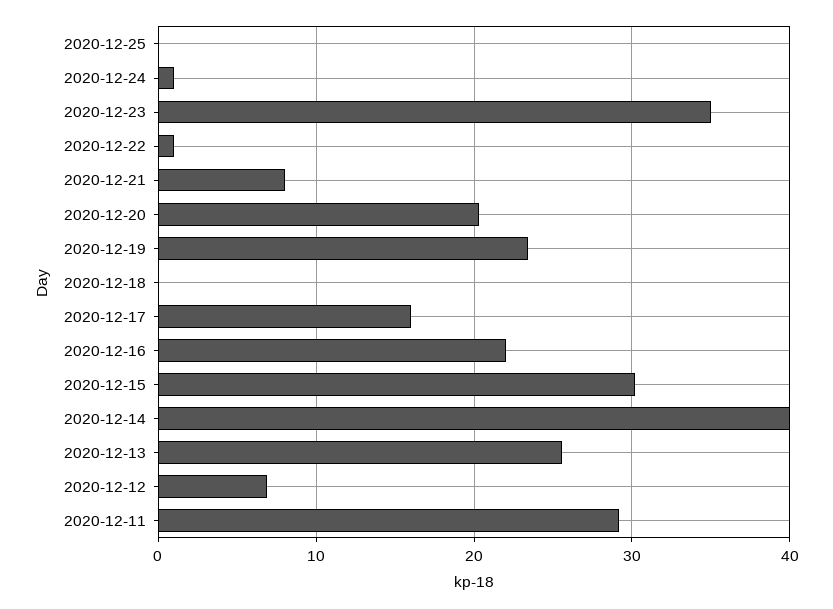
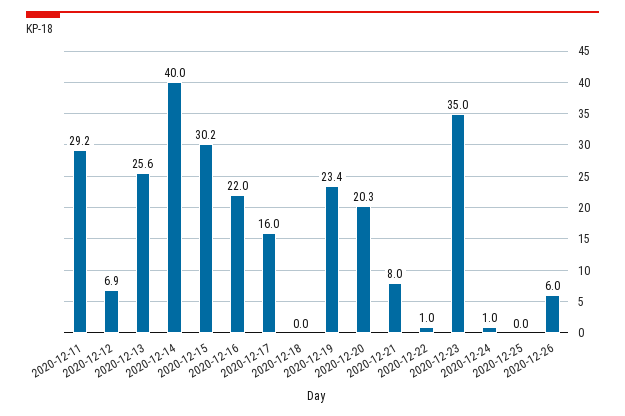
2020-12-26: none -> 6

